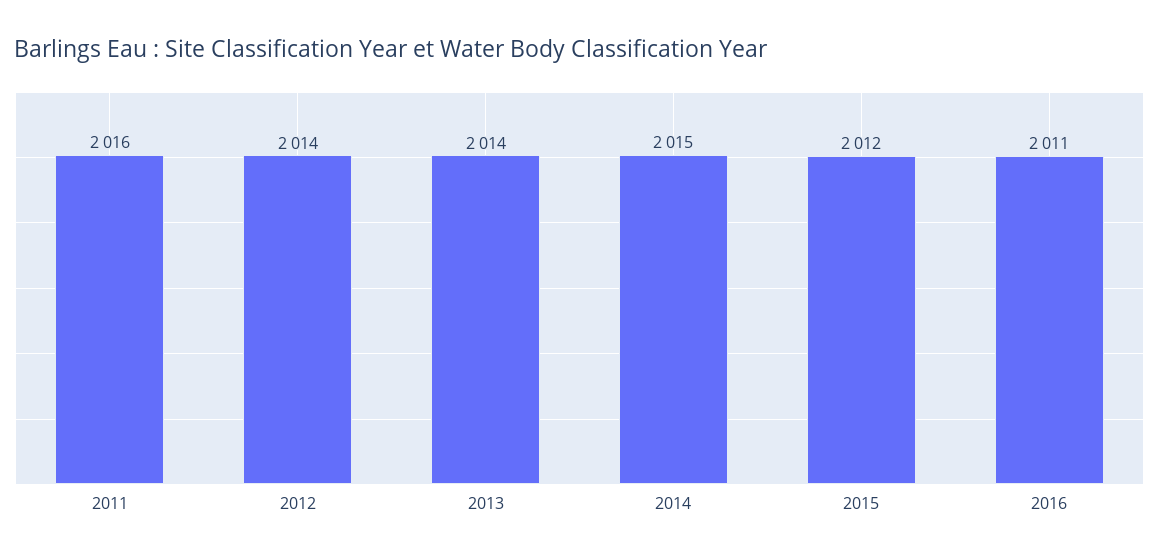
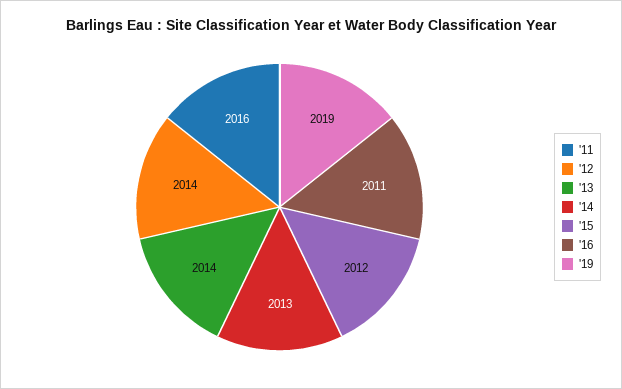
2014: 2015 -> 2013
'19: none -> 2019

